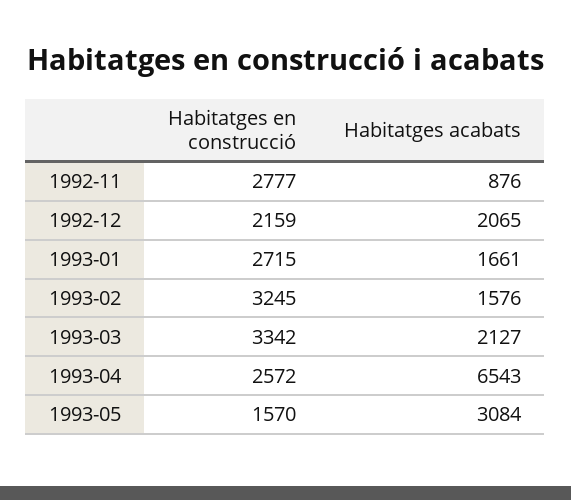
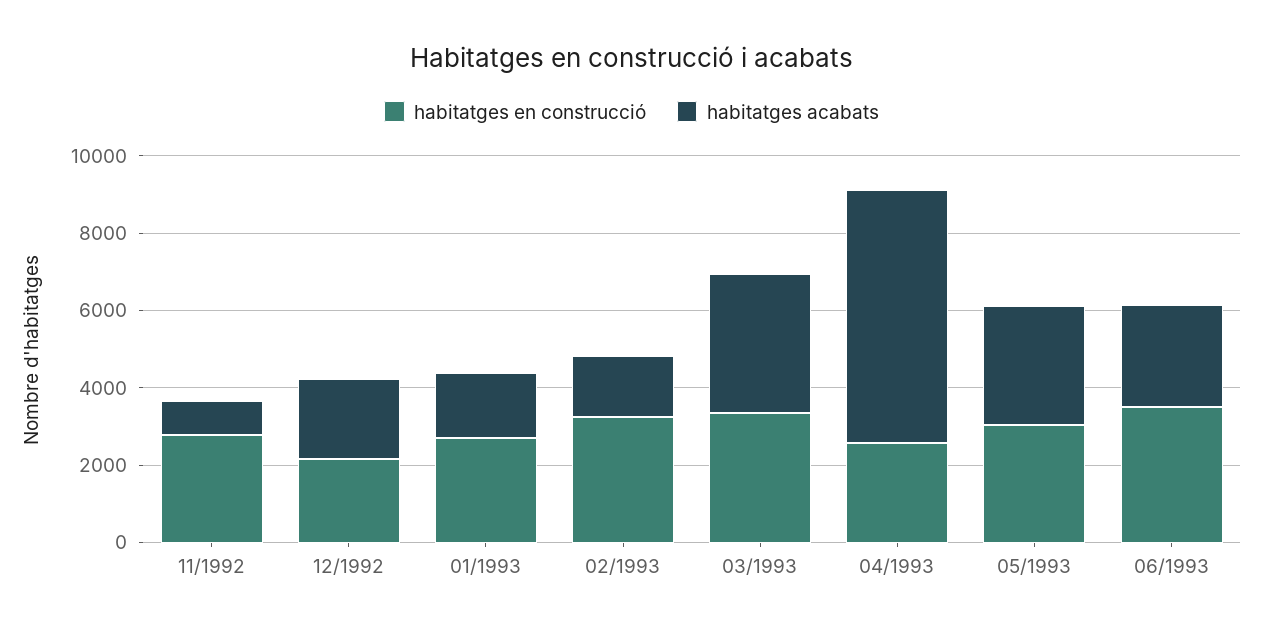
Habitatges acabats, 1993-03: 2127 -> 3500
Habitatges en construcció, 1993-05: 1570 -> 3000
Habitatges en construcció, 06/1993: none -> 3500
Habitatges acabats, 06/1993: none -> 2500

